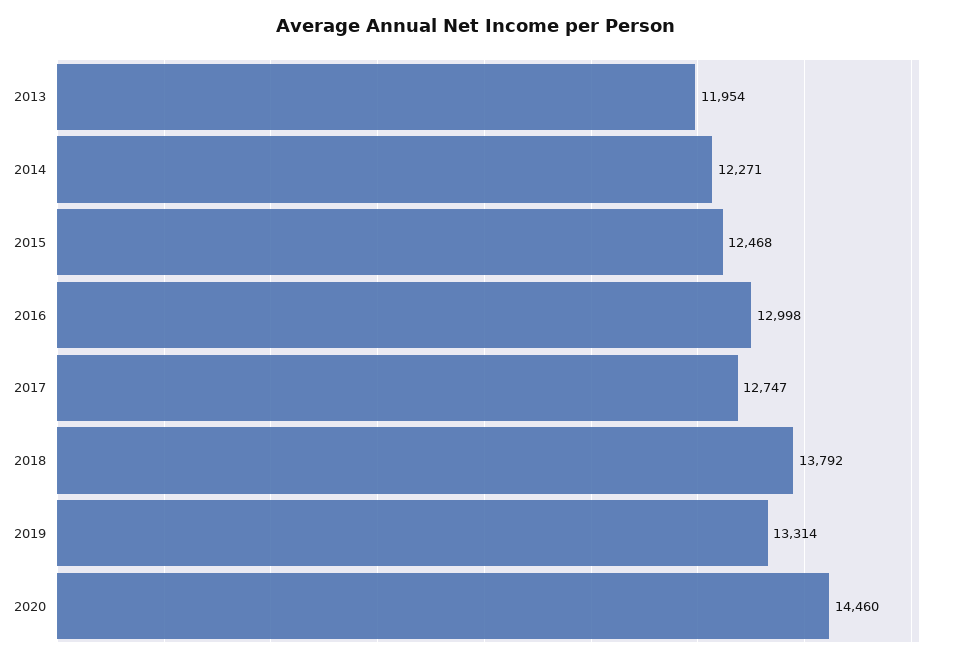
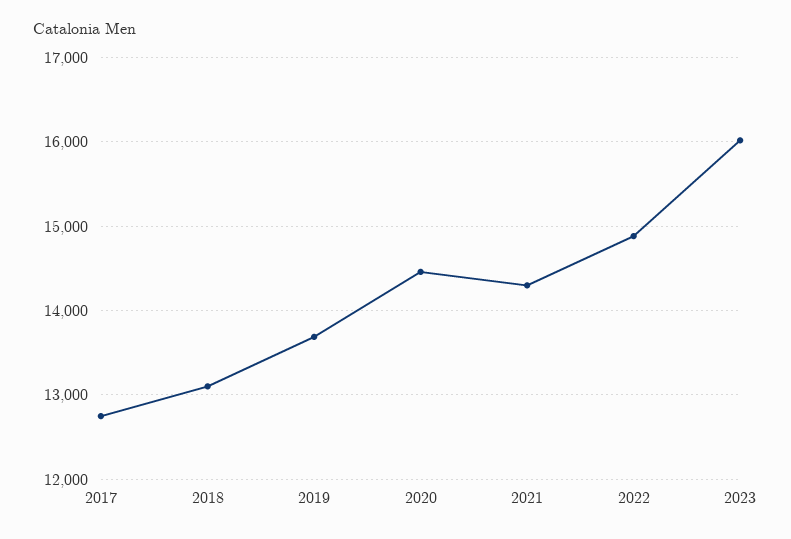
2013: 11954 -> none
2014: 12271 -> none
2015: 12468 -> none
2016: 12998 -> none
2018: 13792 -> 13100
2019: 13314 -> 13700
2021: none -> 14300
2022: none -> 14900
2023: none -> 16000

